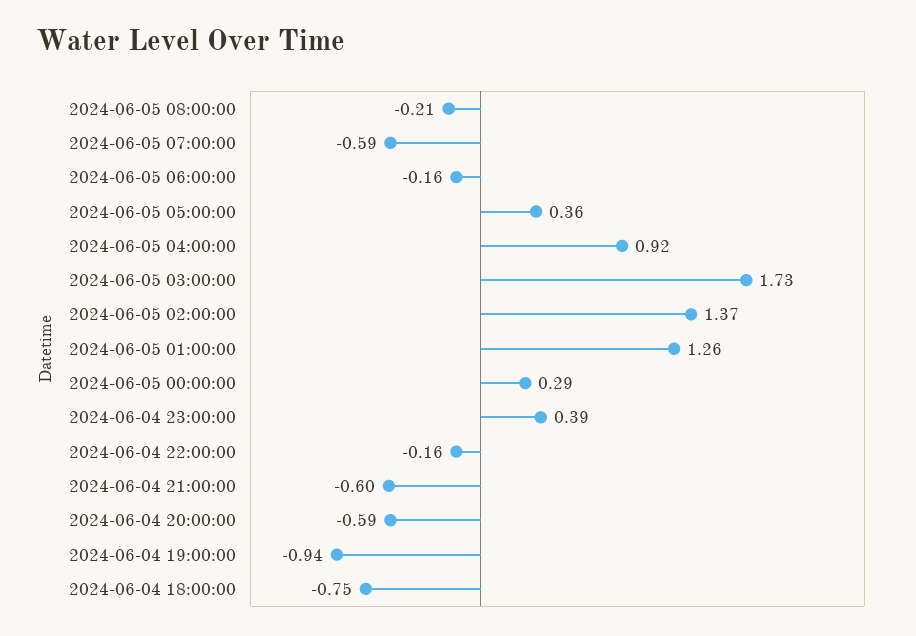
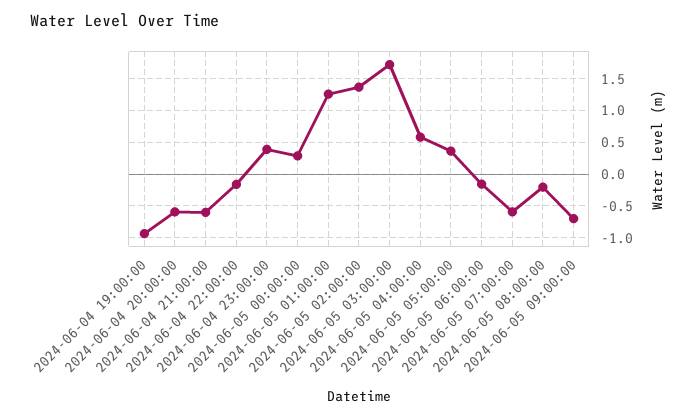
2024-06-05 04:00:00: 0.92 -> 0.6
2024-06-04 18:00:00: -0.75 -> none
2024-06-05 09:00:00: none -> -0.7

